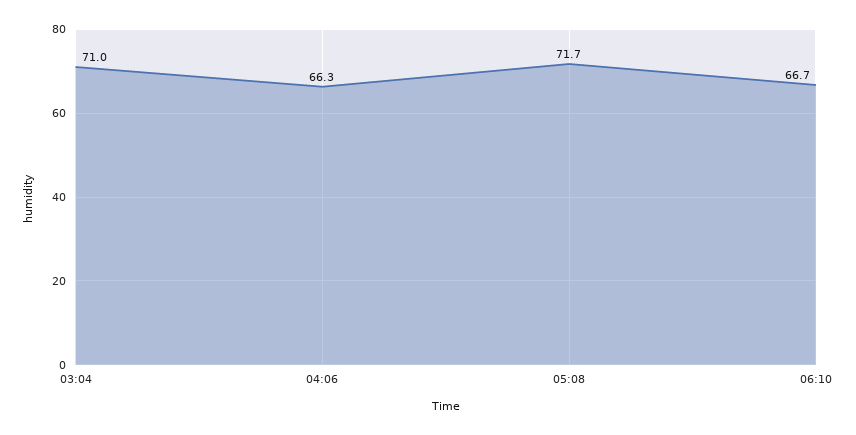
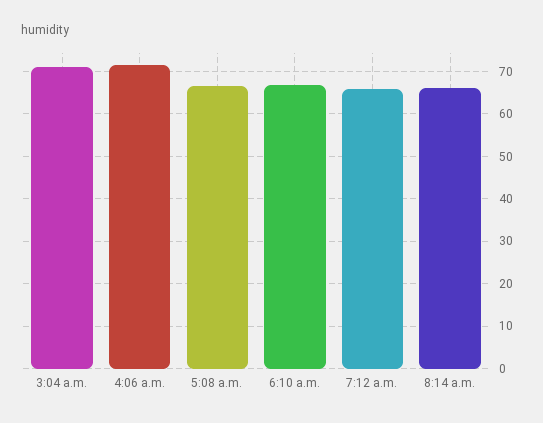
04:06: 66.3 -> 72
05:08: 71.7 -> 66
7:12 a.m.: none -> 66
8:14 a.m.: none -> 66

